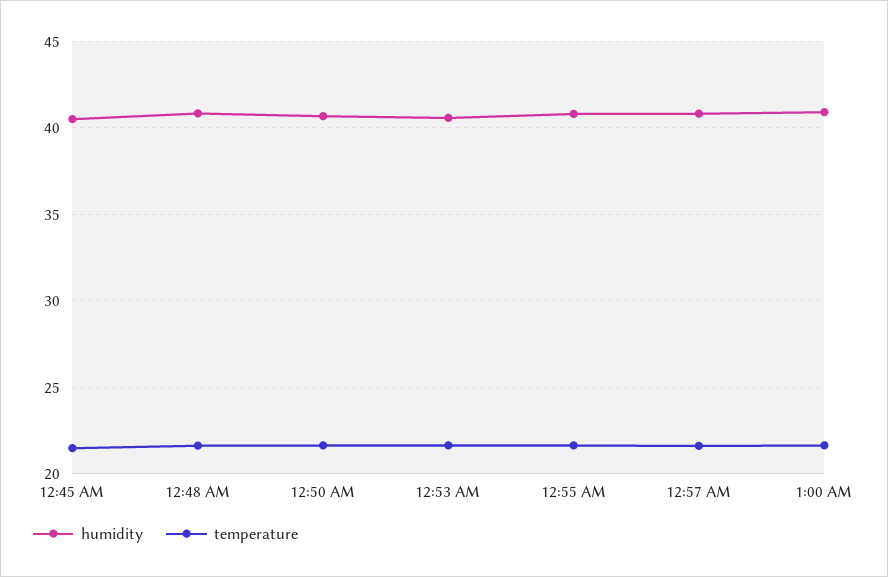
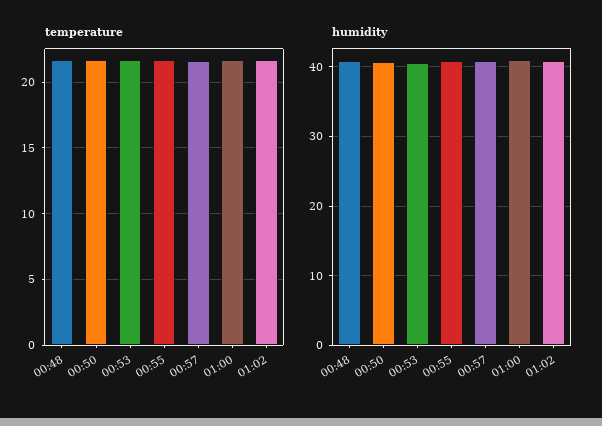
humidity, 12:45 AM: 40.5 -> none
temperature, 12:45 AM: 21.5 -> none
temperature, 01:02: none -> 21.5
humidity, 01:02: none -> 41

